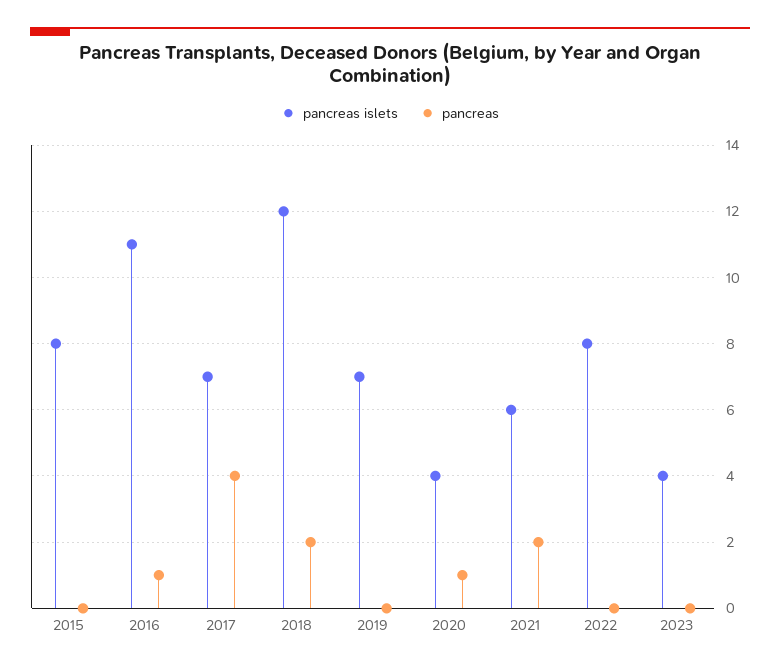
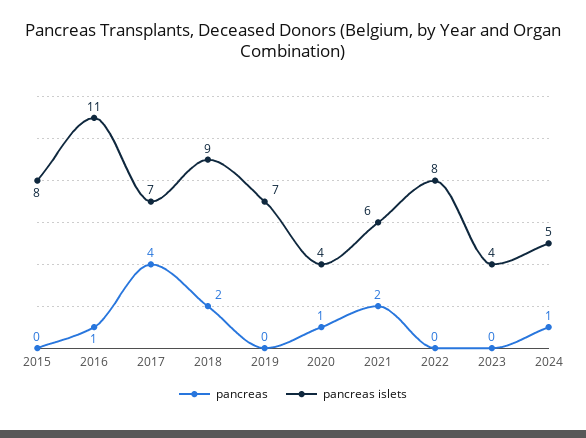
pancreas islets, 2018: 12 -> 9
pancreas, 2024: none -> 1
pancreas islets, 2024: none -> 5

